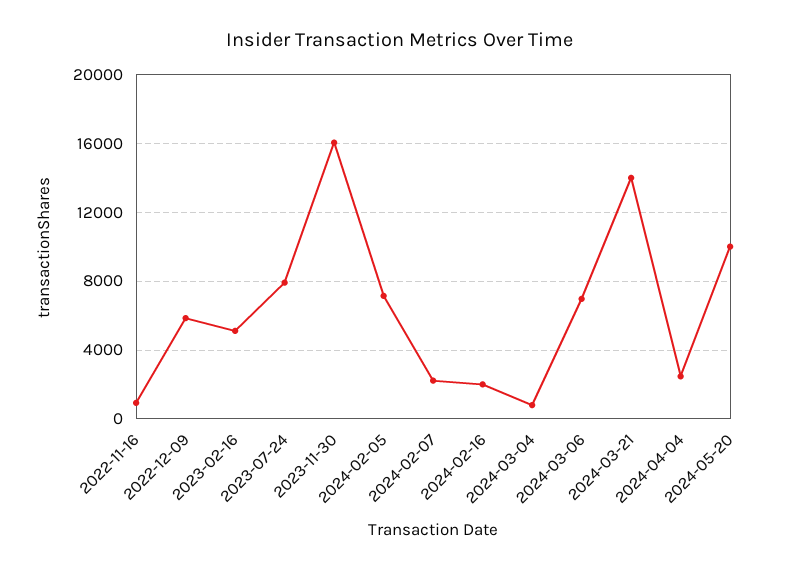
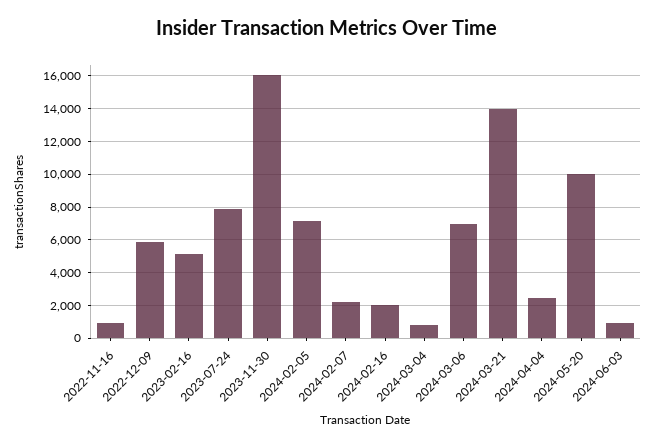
2024-06-03: none -> 1000

